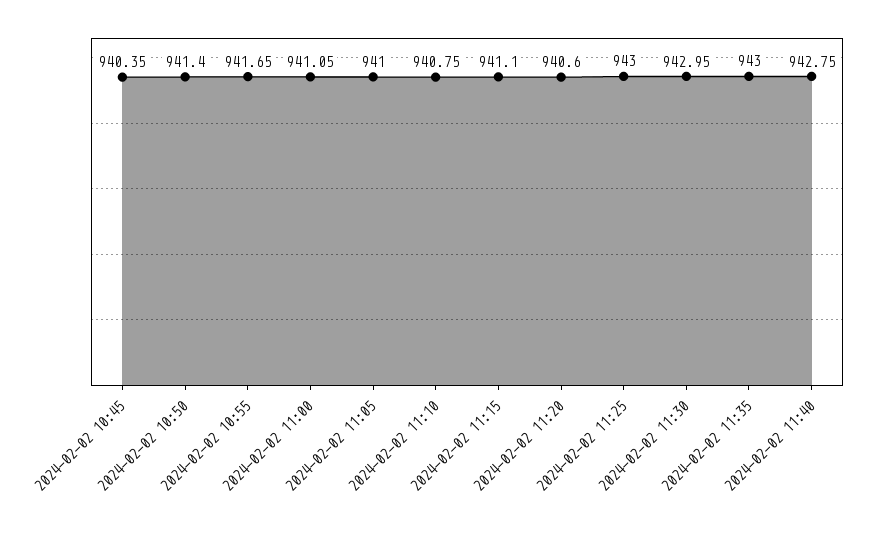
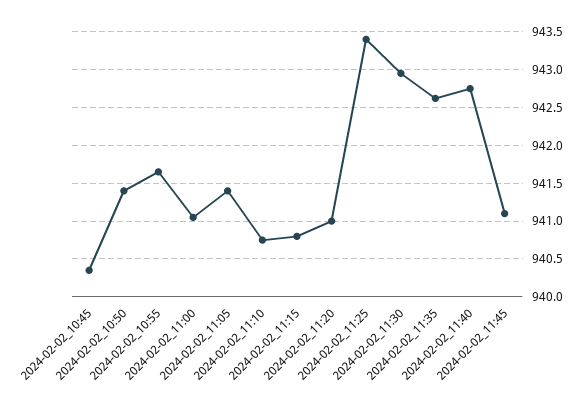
2024-02-02 11:05: 941 -> 941.4
2024-02-02 11:15: 941.1 -> 940.8
2024-02-02 11:20: 940.6 -> 941
2024-02-02 11:25: 943 -> 943.4
2024-02-02 11:35: 943 -> 942.6
2024-02-02_11:45: none -> 941.1

